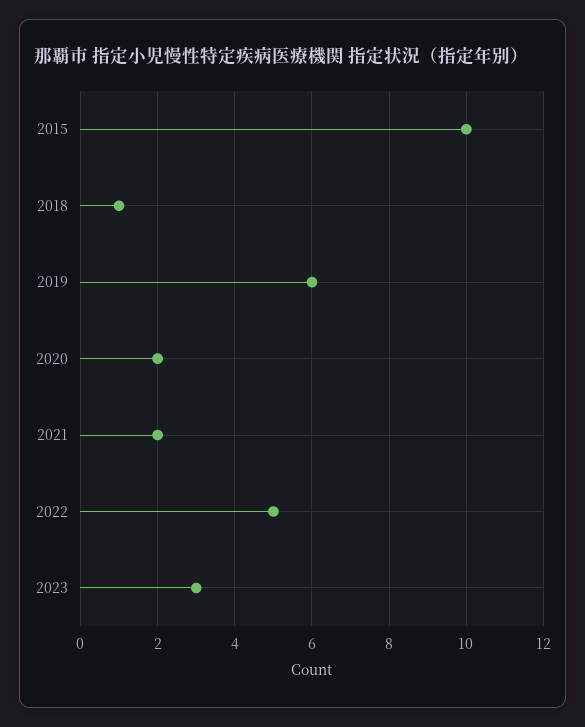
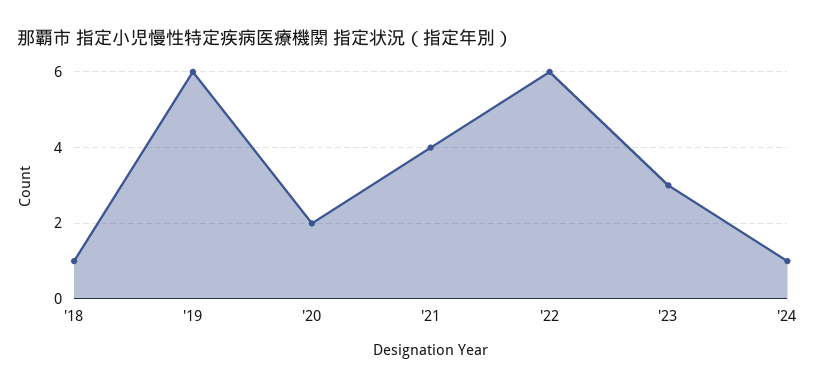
2015: 10 -> none
2021: 2 -> 4
2022: 5 -> 6
'24: none -> 1

